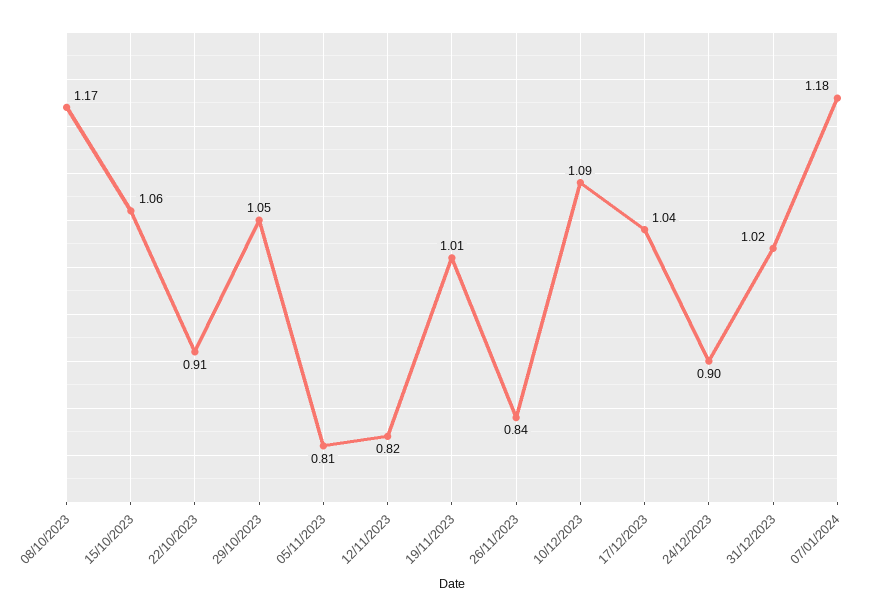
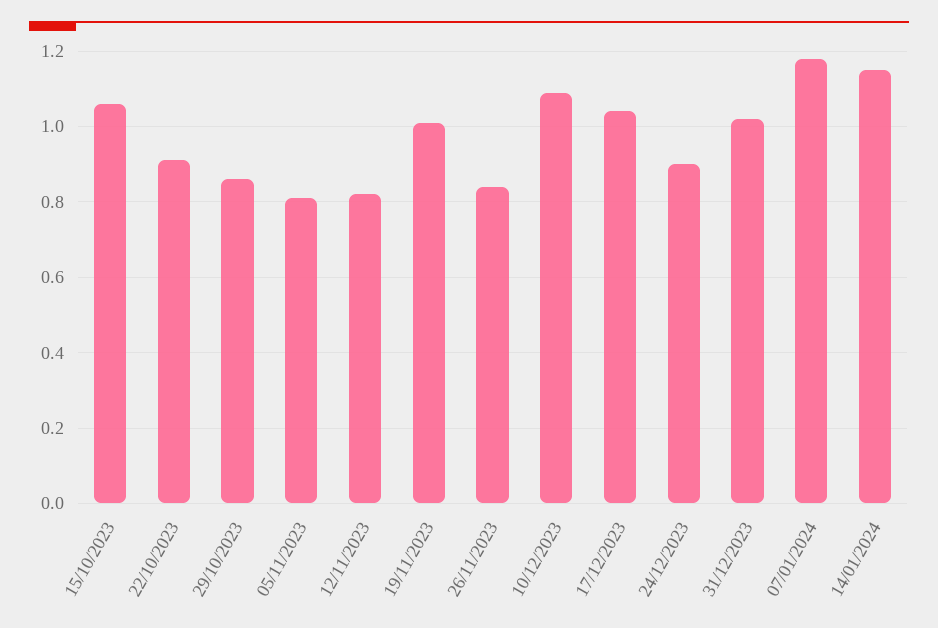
08/10/2023: 1.17 -> none
29/10/2023: 1.05 -> 0.85
14/01/2024: none -> 1.15

